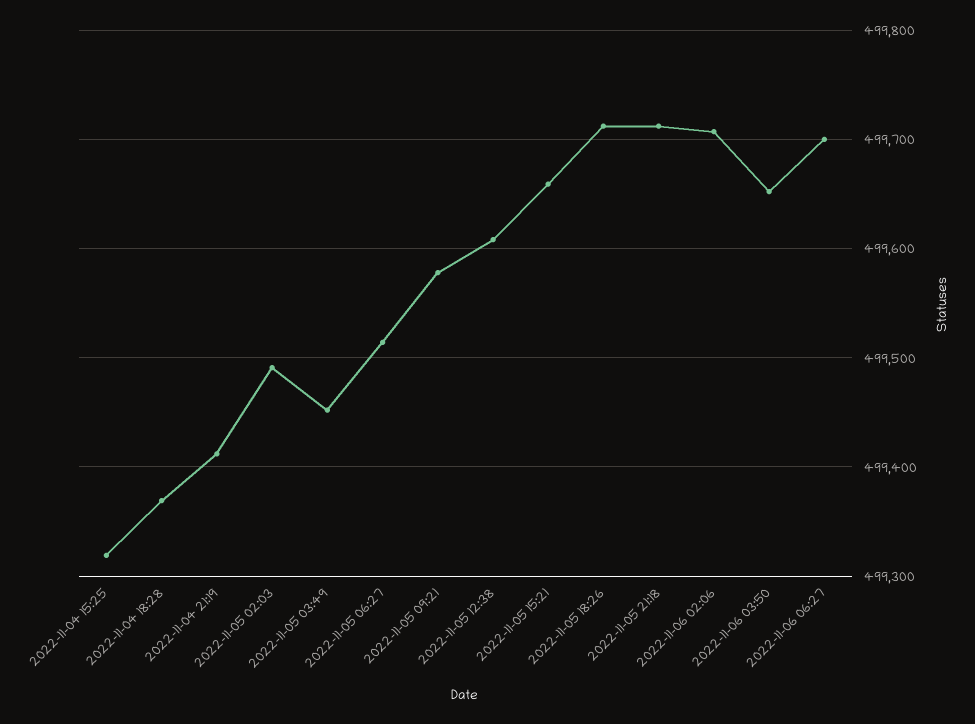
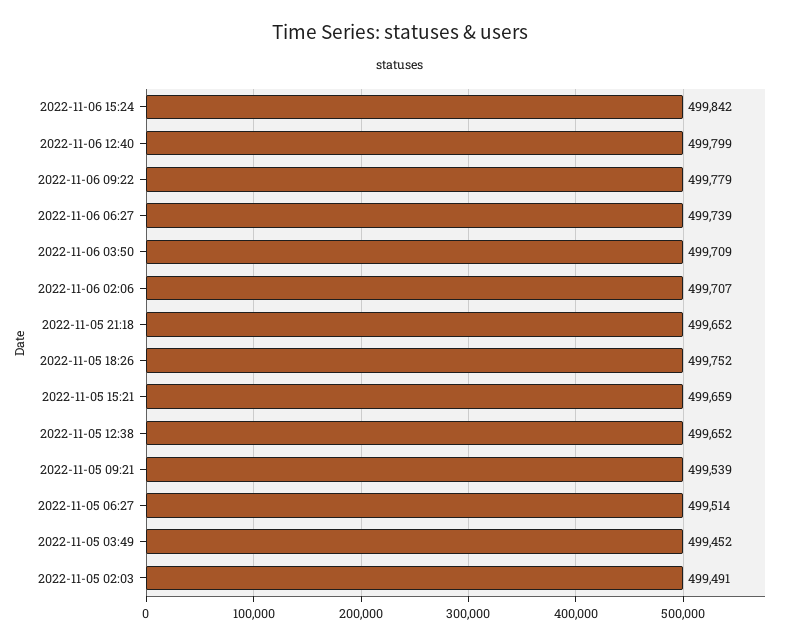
2022-11-04 15:25: 499320 -> none
2022-11-04 18:28: 499370 -> none
2022-11-04 21:19: 499410 -> none
2022-11-05 09:21: 499580 -> 499539
2022-11-05 12:38: 499610 -> 499652
2022-11-05 18:26: 499710 -> 499752
2022-11-05 21:18: 499710 -> 499652
2022-11-06 03:50: 499650 -> 499709
2022-11-06 06:27: 499700 -> 499739
2022-11-06 15:24: none -> 499842
2022-11-06 12:40: none -> 499799
2022-11-06 09:22: none -> 499779

